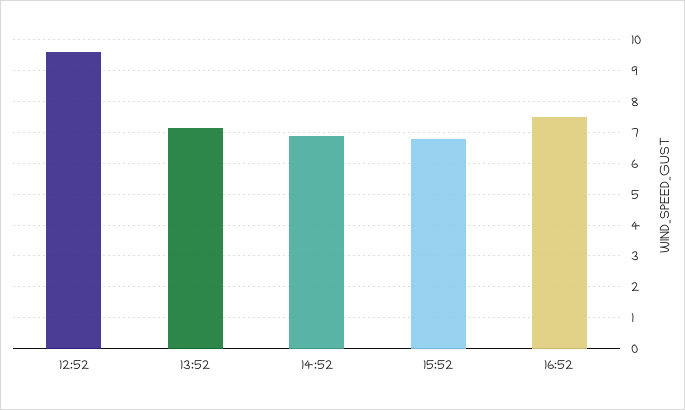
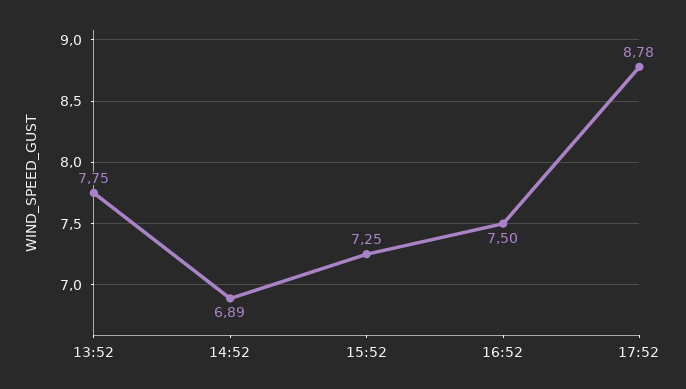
12:52: 9.6 -> none
13:52: 7.2 -> 7.75
15:52: 6.8 -> 7.25
17:52: none -> 8.78

